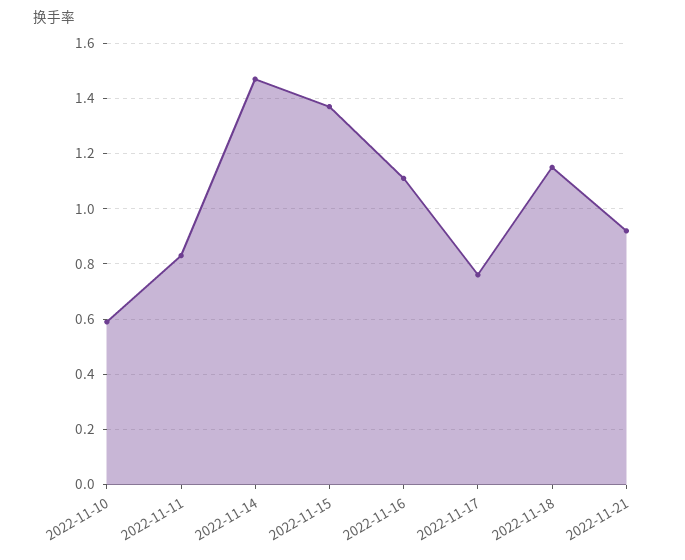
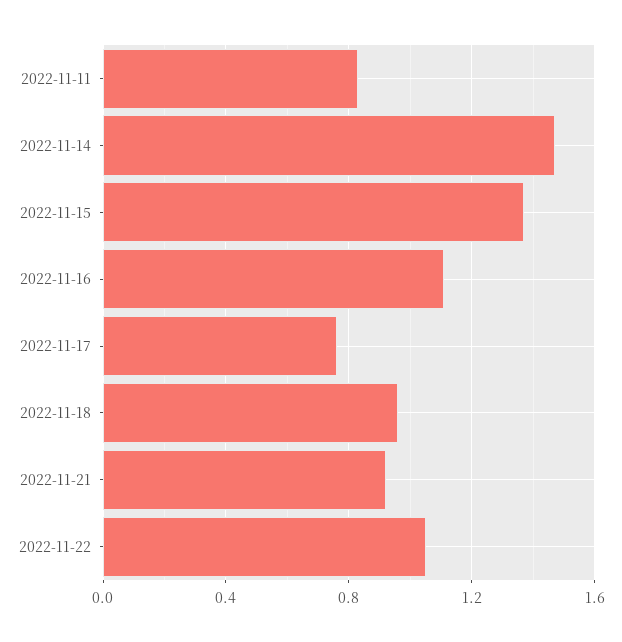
2022-11-10: 0.6 -> none
2022-11-18: 1.15 -> 0.95
2022-11-22: none -> 1.05

